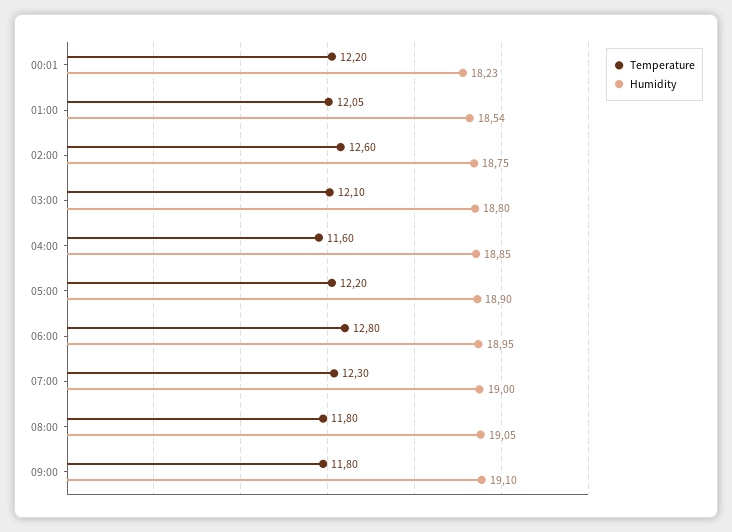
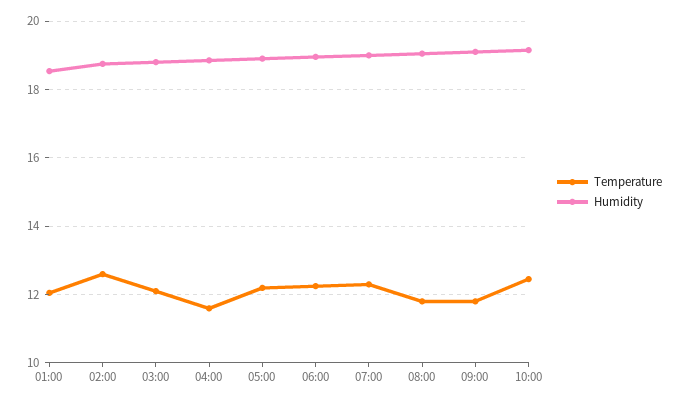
Temperature, 00:01: 12.2 -> none
Humidity, 00:01: 18.23 -> none
Temperature, 06:00: 12.8 -> 12.2
Temperature, 10:00: none -> 12.4
Humidity, 10:00: none -> 19.2

